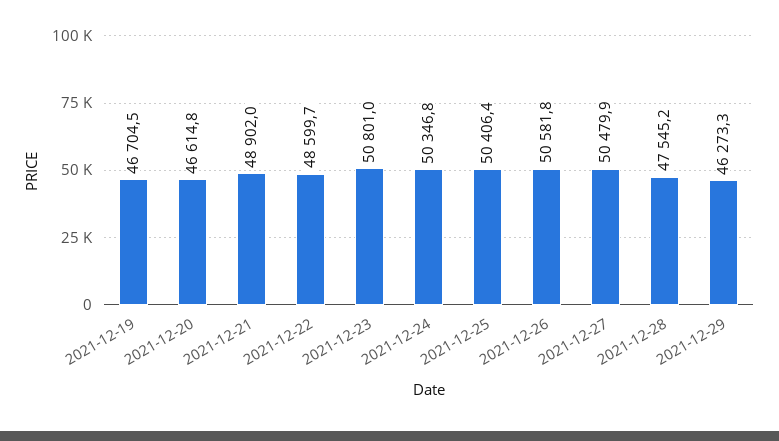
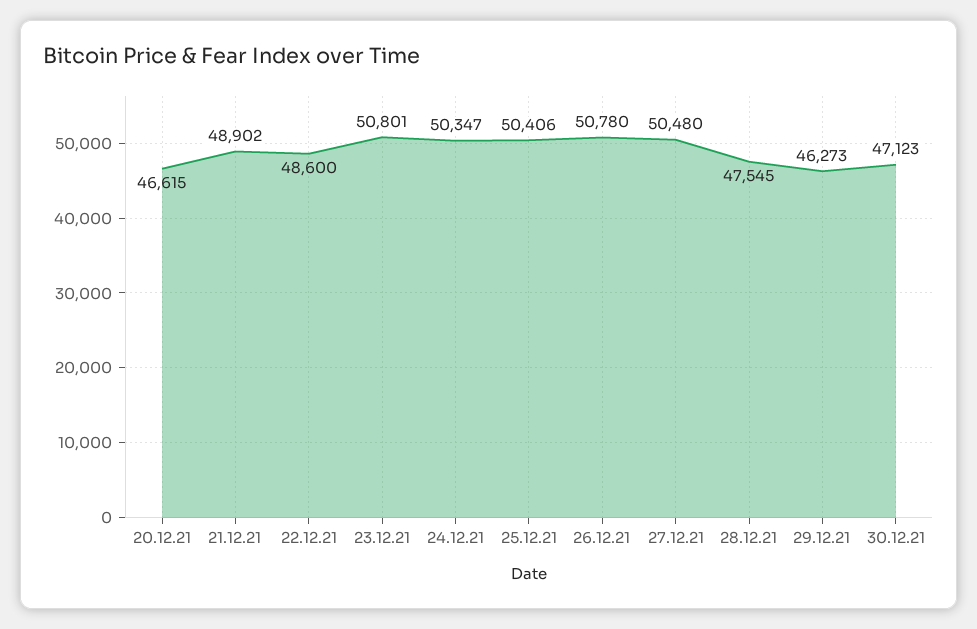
2021-12-19: 46704.5 -> none
2021-12-26: 50581.8 -> 50780
30.12.21: none -> 47123

